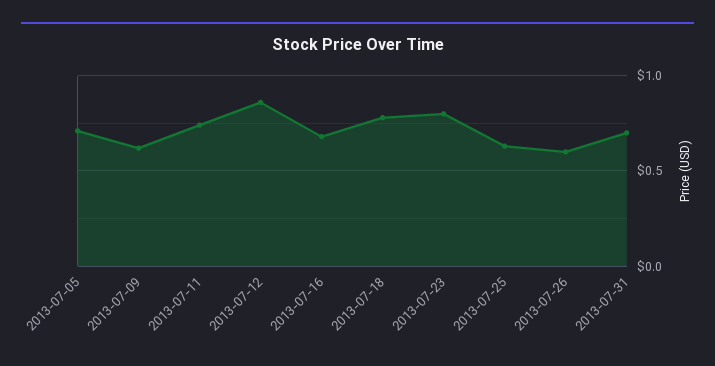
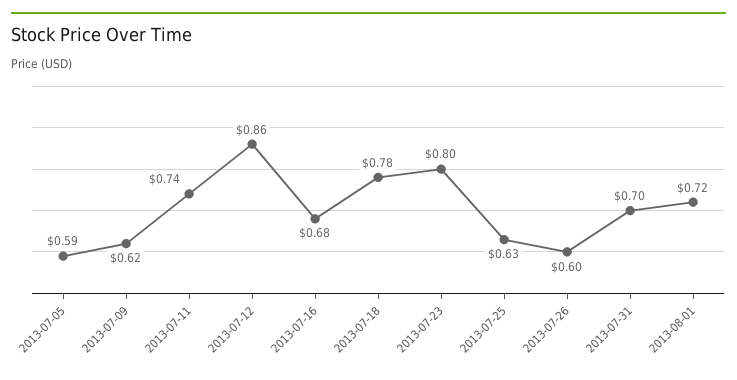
2013-07-05: 0.7 -> 0.59
2013-08-01: none -> 0.72

